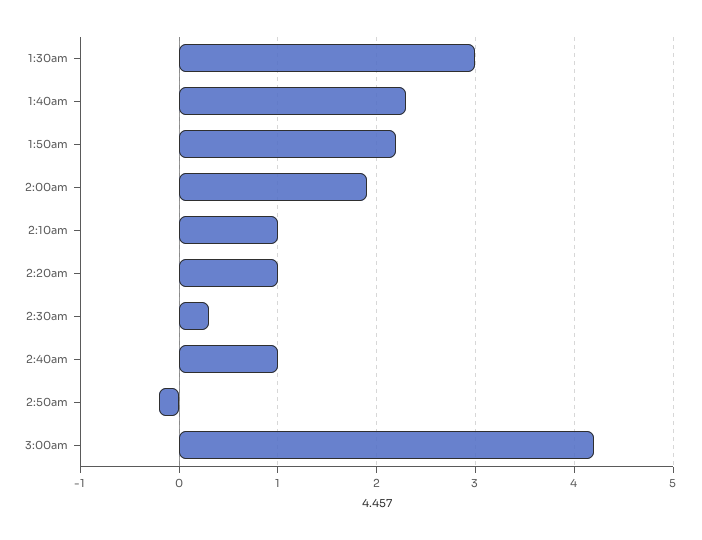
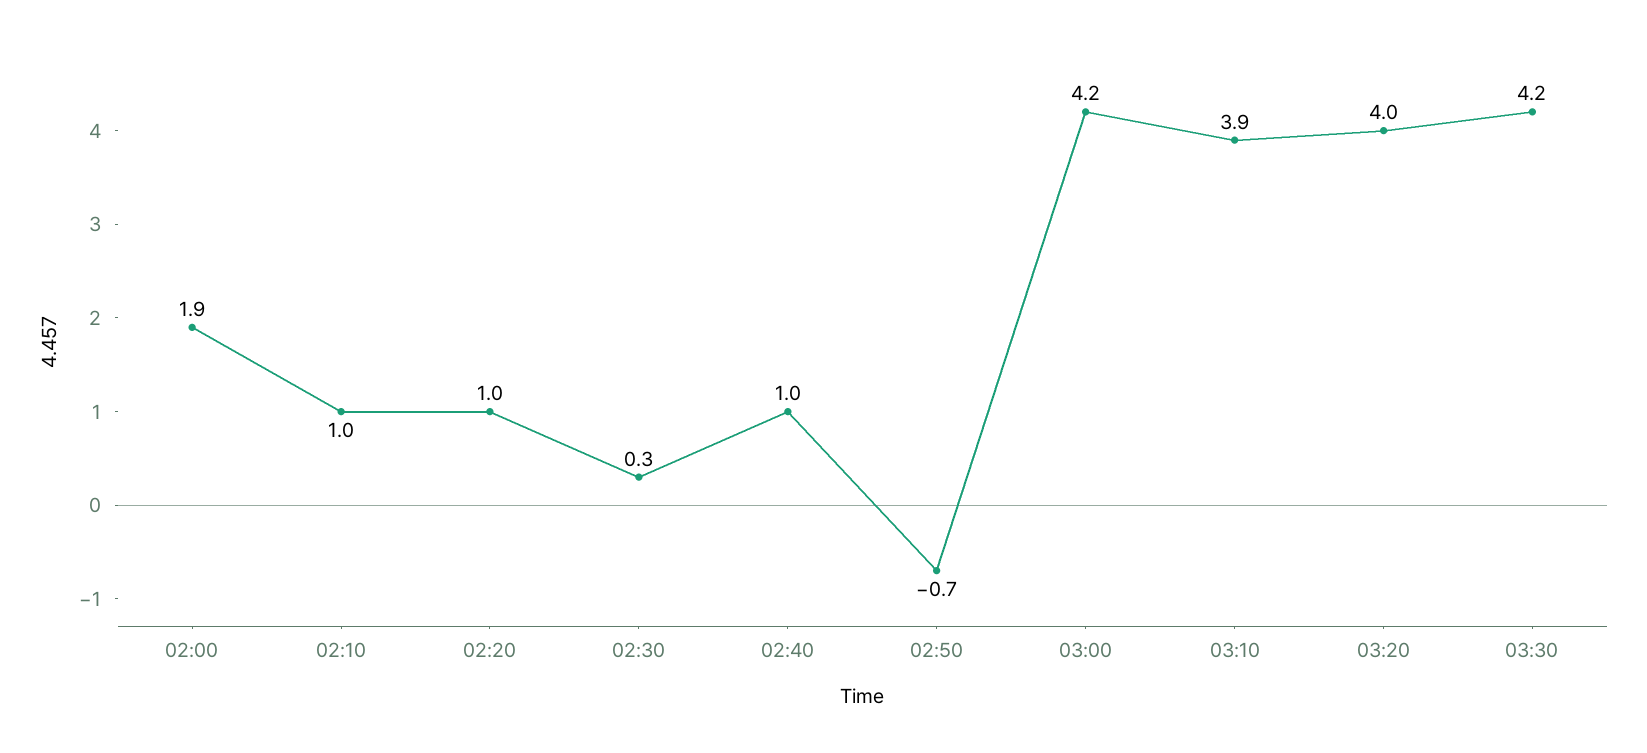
1:30am: 3 -> none
1:40am: 2.3 -> none
1:50am: 2.2 -> none
2:50am: -0.2 -> -0.7
03:10: none -> 3.9
03:20: none -> 4
03:30: none -> 4.2

